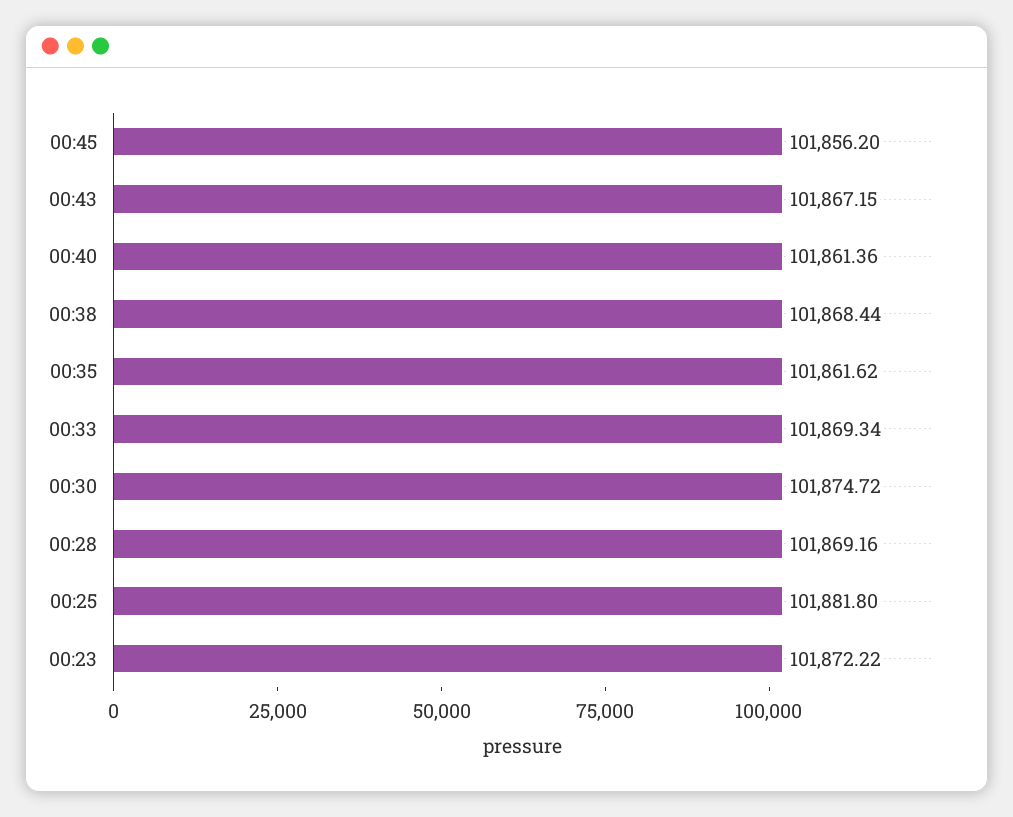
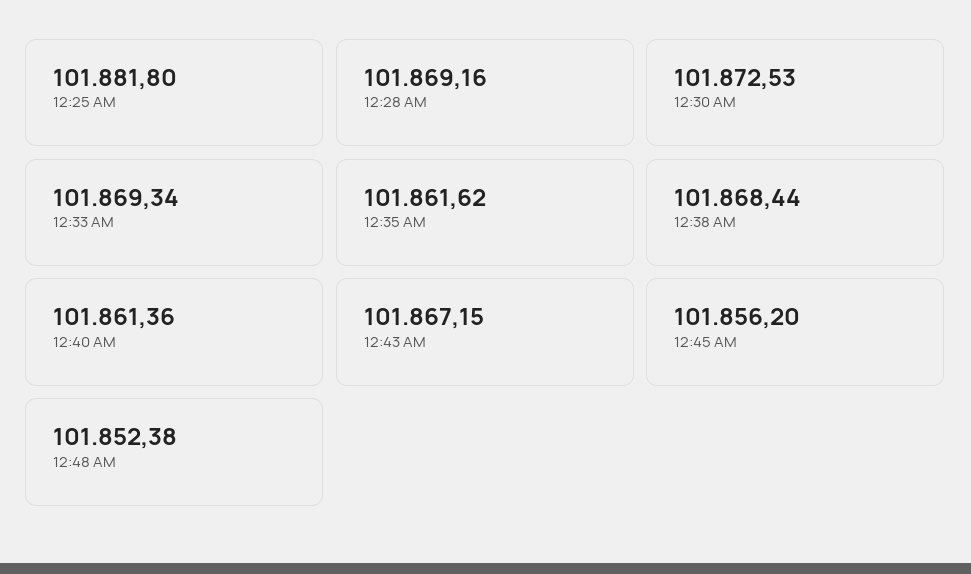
00:30: 101874.72 -> 101872.53
00:23: 101872.22 -> none
12:48 AM: none -> 101852.38

